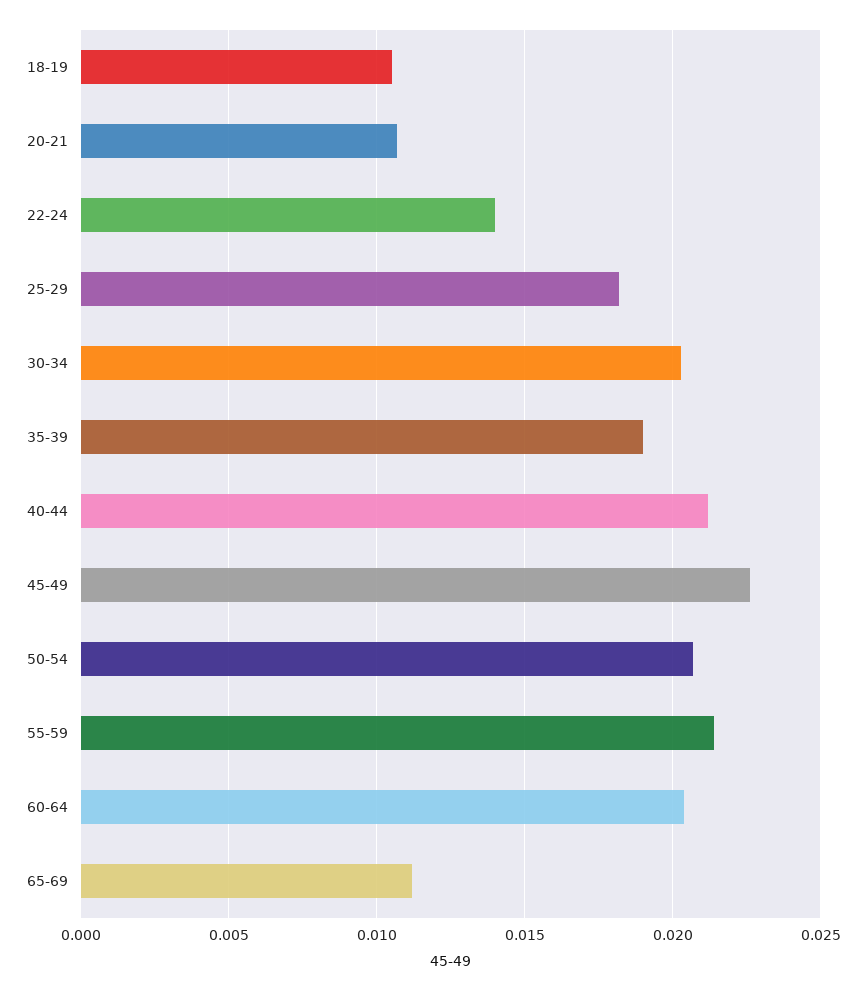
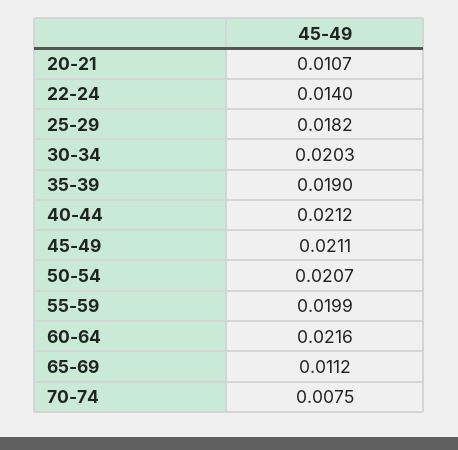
18-19: 0.0105 -> none
45-49: 0.0225 -> 0.0211
55-59: 0.0215 -> 0.0199
60-64: 0.0205 -> 0.0216
70-74: none -> 0.0075

